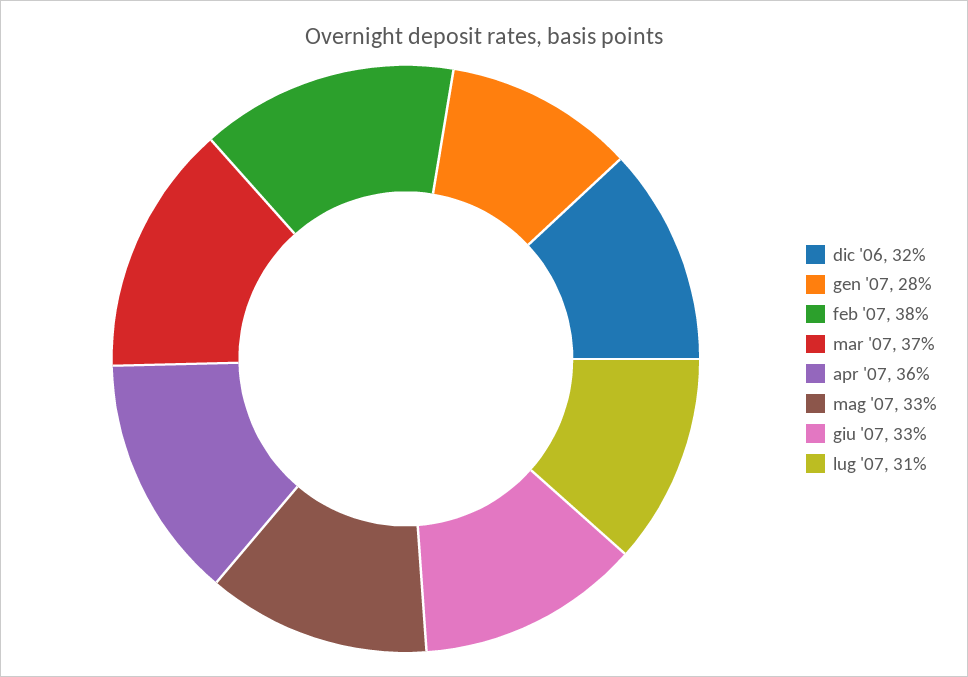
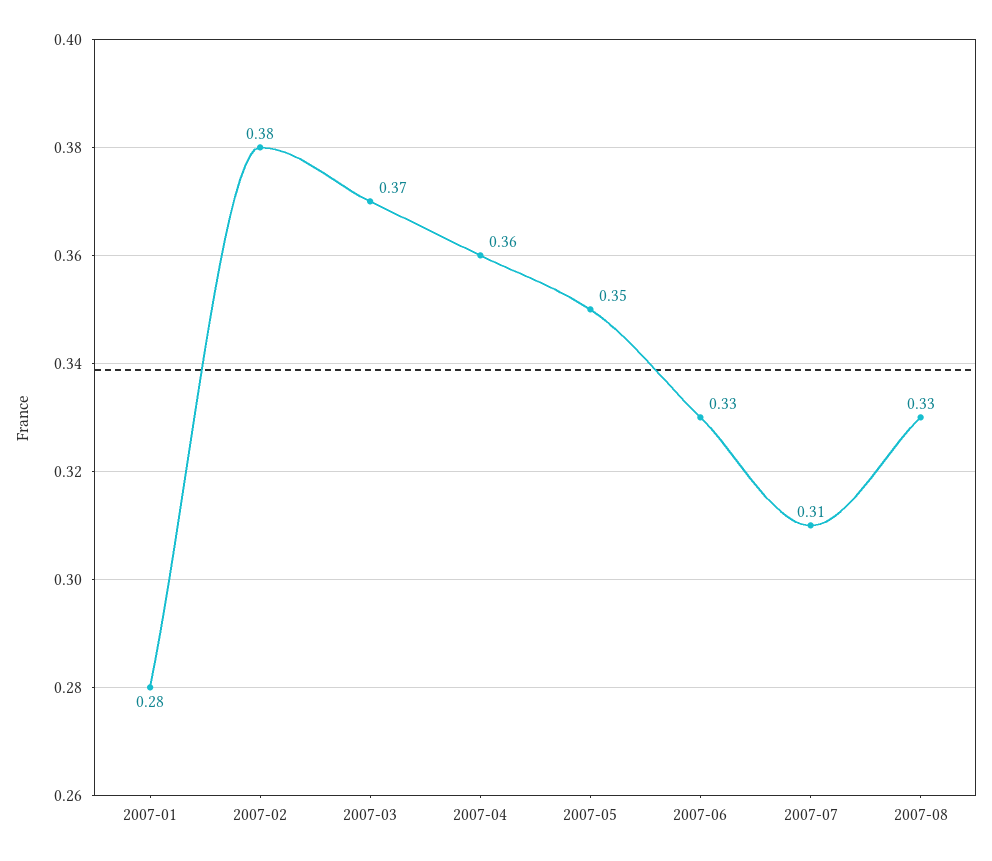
dic '06: 0.32 -> none
mag '07: 0.33 -> 0.35
2007-08: none -> 0.33

